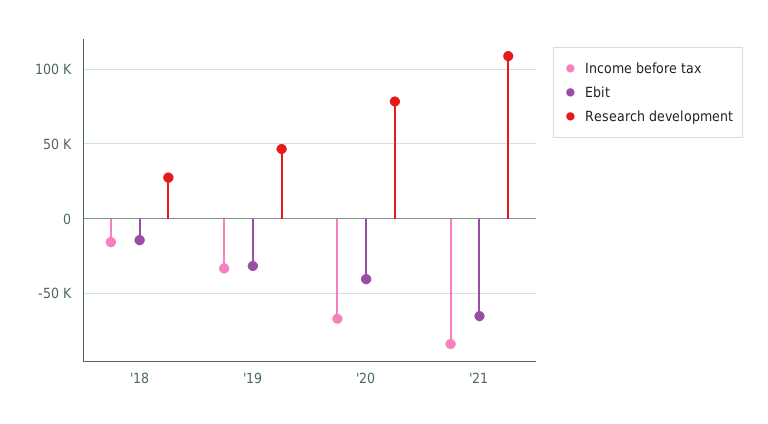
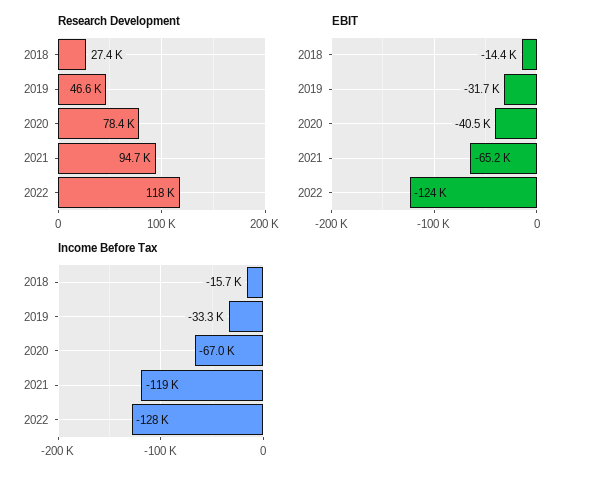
Income before tax, '21: -85000 -> -119000
Research development, '21: 110000 -> 94700
Research development, 2022: none -> 118000
Ebit, 2022: none -> -124000
Income before tax, 2022: none -> -128000

